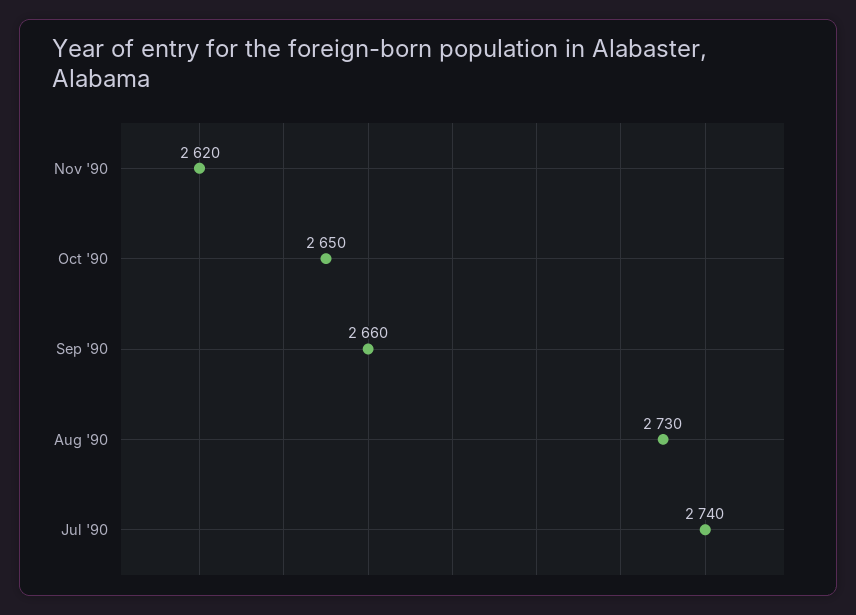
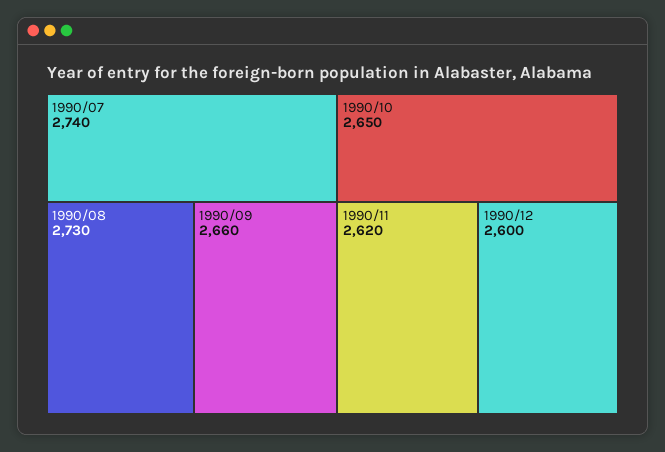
1990/12: none -> 2600

